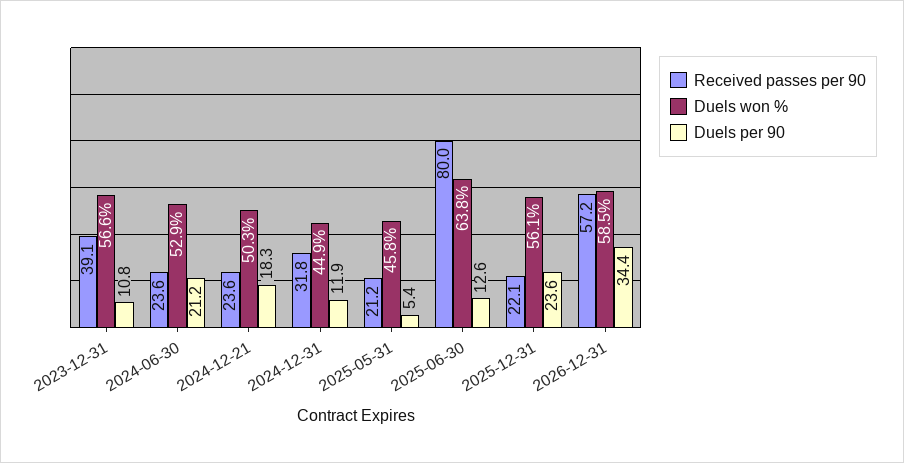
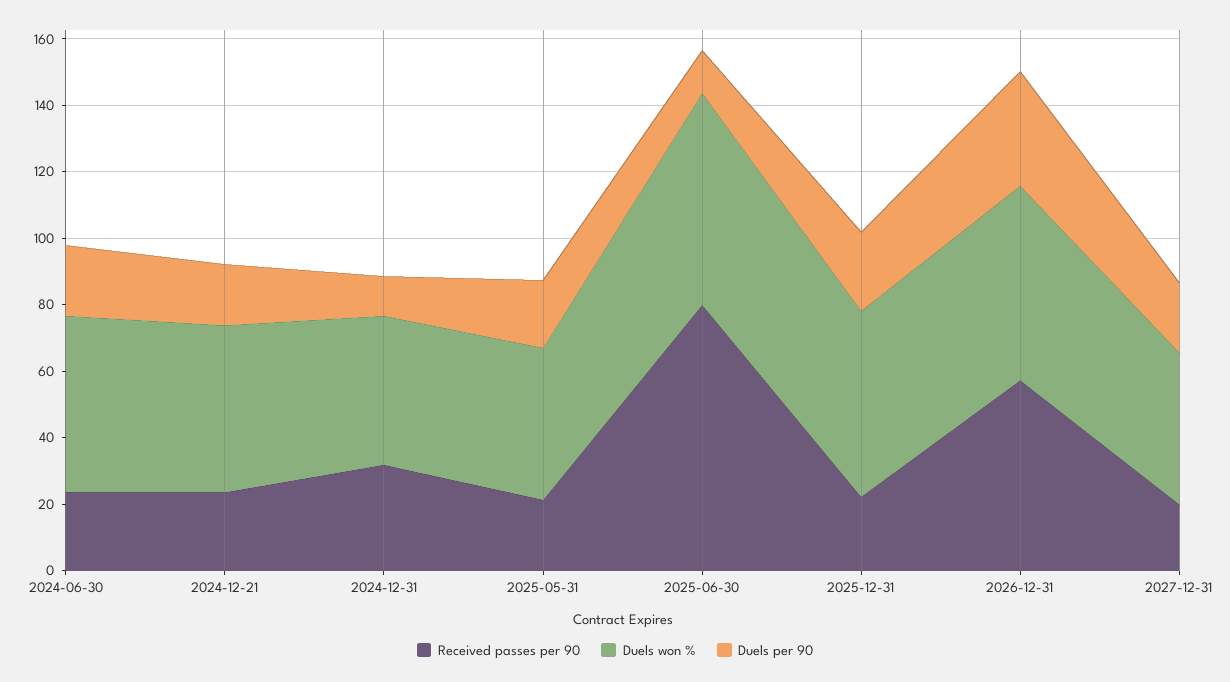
Received passes per 90, 2023-12-31: 39.1 -> none
Duels won %, 2023-12-31: 56.6 -> none
Duels per 90, 2023-12-31: 10.8 -> none
Duels per 90, 2025-05-31: 5.4 -> 20
Received passes per 90, 2027-12-31: none -> 20
Duels won %, 2027-12-31: none -> 45
Duels per 90, 2027-12-31: none -> 20

